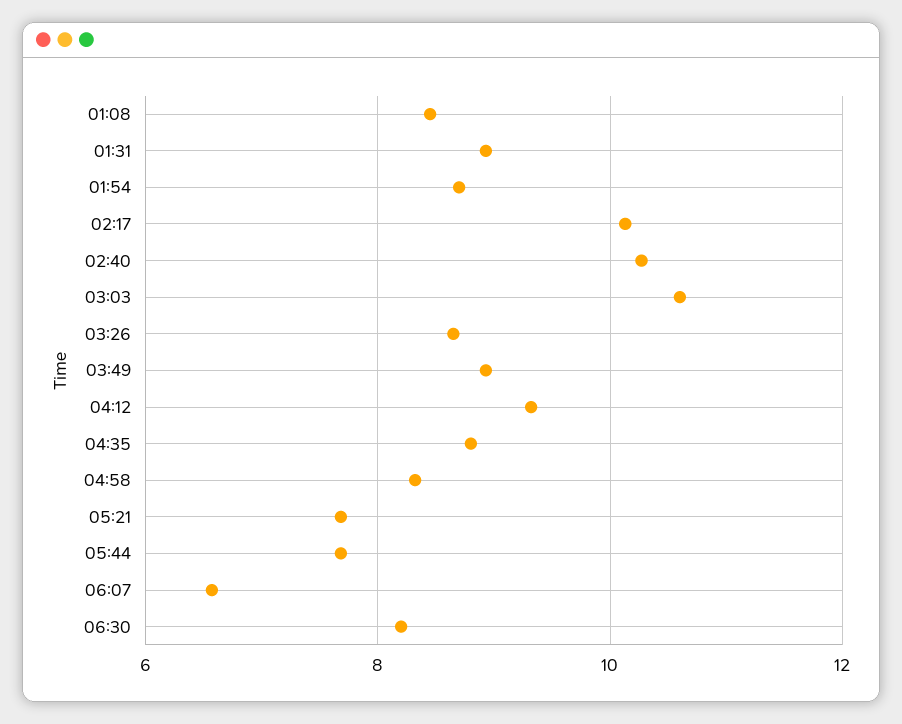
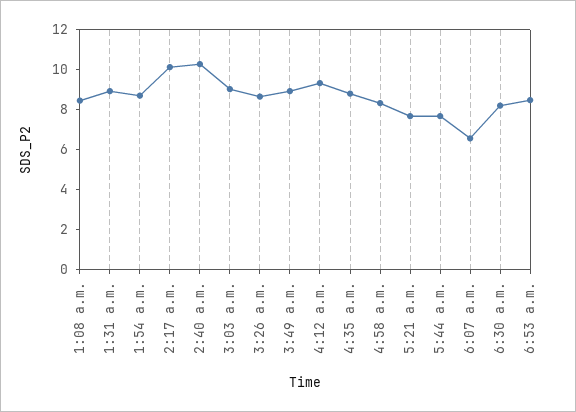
03:03: 10.6 -> 9
6:53 a.m.: none -> 8.5

